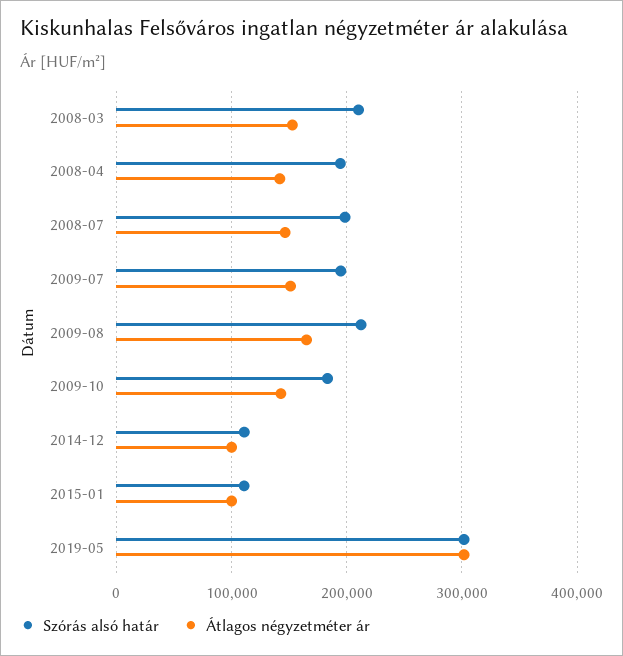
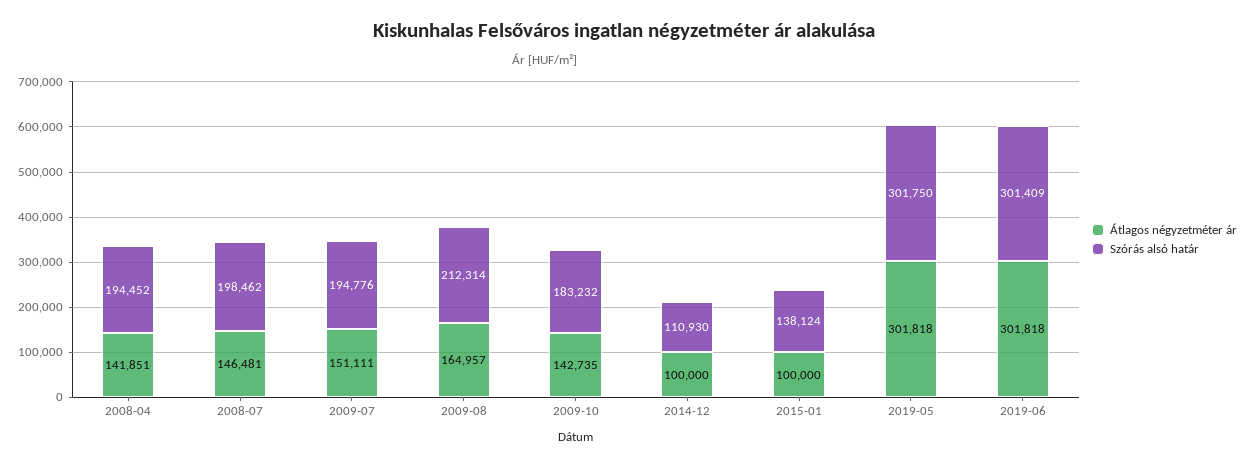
Szórás alsó határ, 2008-03: 210000 -> none
Átlagos négyzetméter ár, 2008-03: 150000 -> none
Szórás alsó határ, 2015-01: 110000 -> 138124
Átlagos négyzetméter ár, 2019-06: none -> 301818
Szórás alsó határ, 2019-06: none -> 301409

